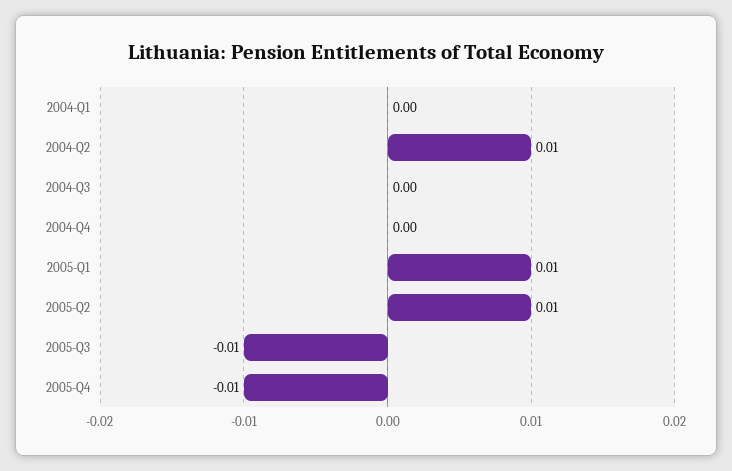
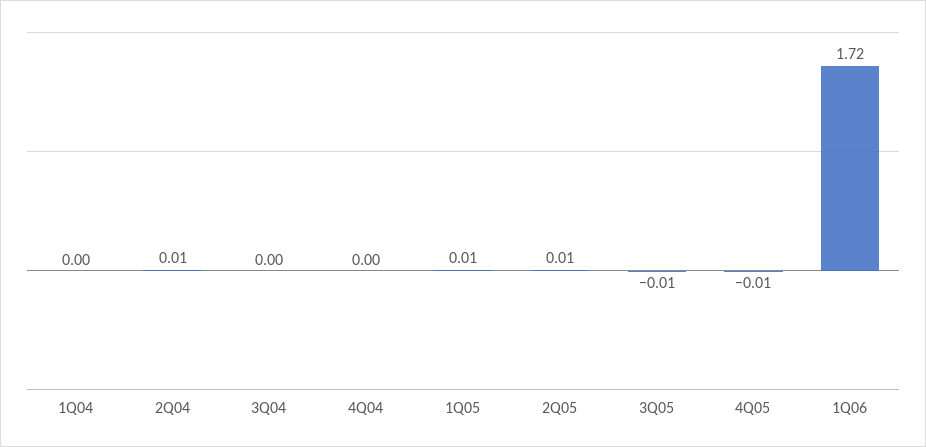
1Q06: none -> 1.72

